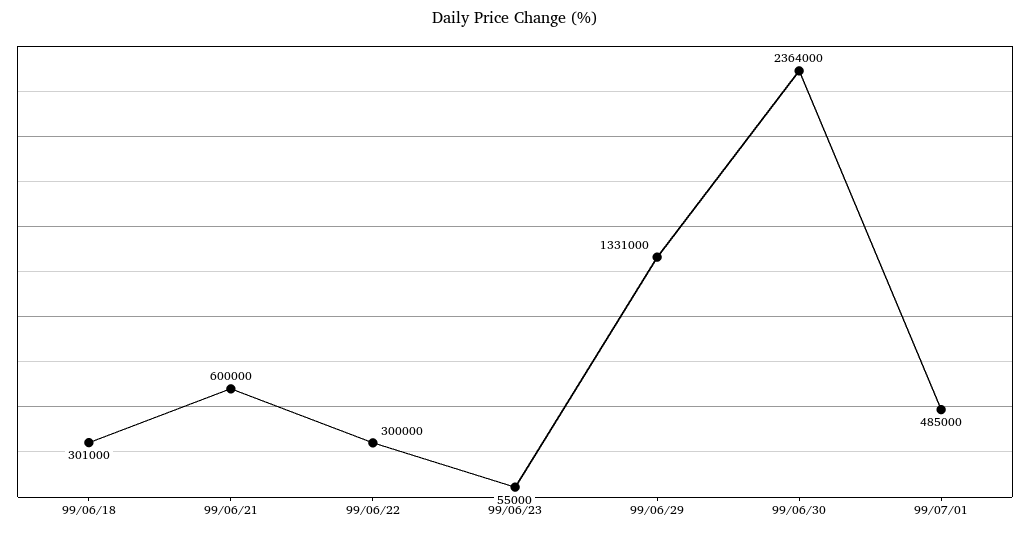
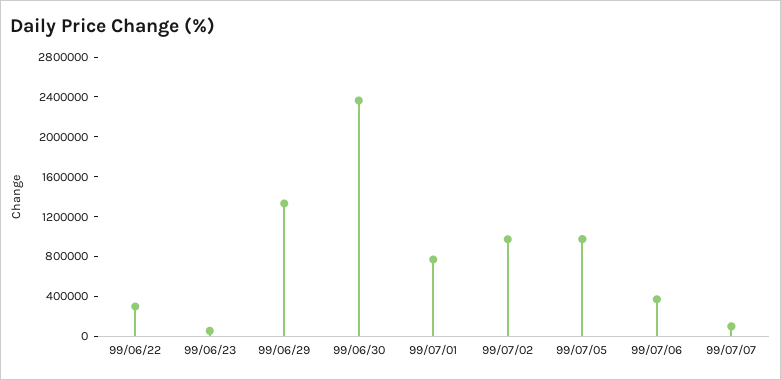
99/06/18: 301000 -> none
99/06/21: 600000 -> none
99/07/01: 485000 -> 800000
99/07/02: none -> 1000000
99/07/05: none -> 1000000
99/07/06: none -> 400000
99/07/07: none -> 100000

